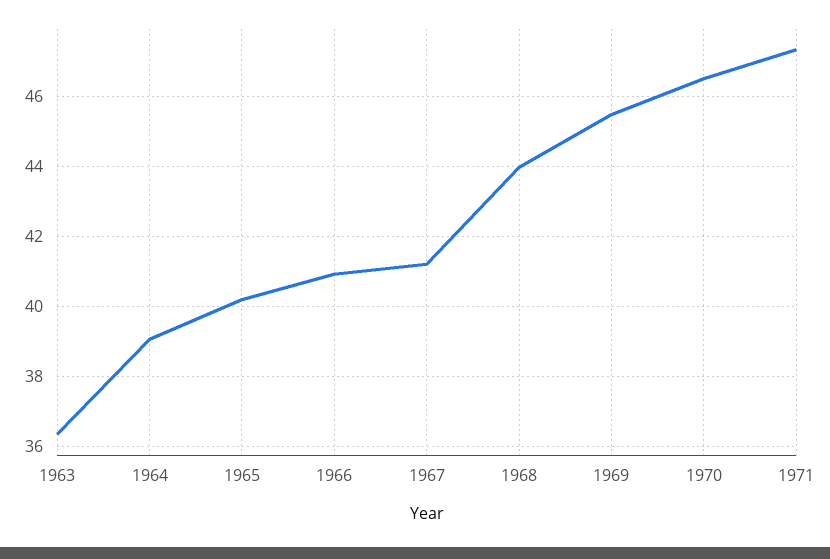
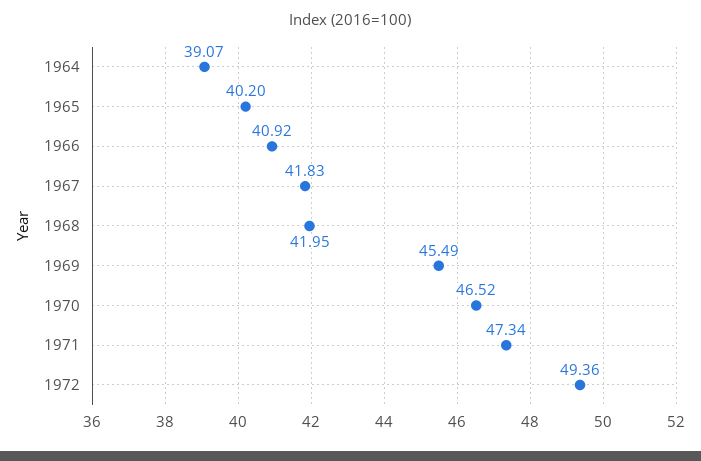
1963: 36.4 -> none
1967: 41.2 -> 41.83
1968: 44 -> 41.95
1972: none -> 49.36

